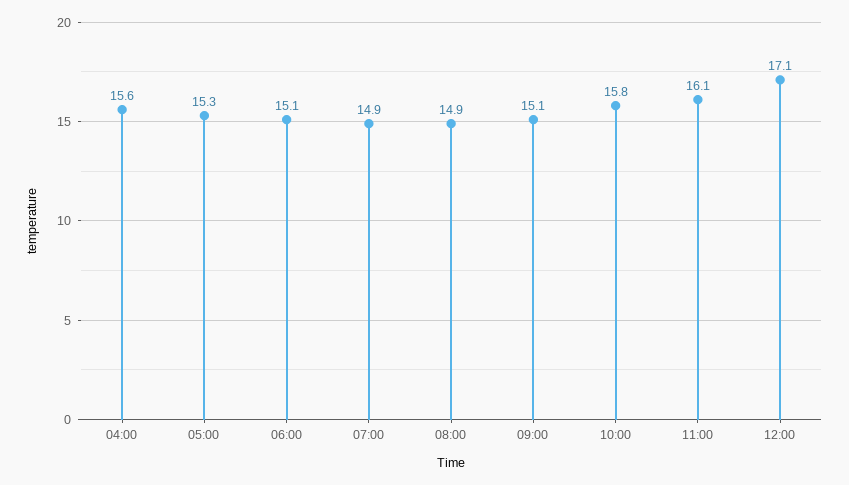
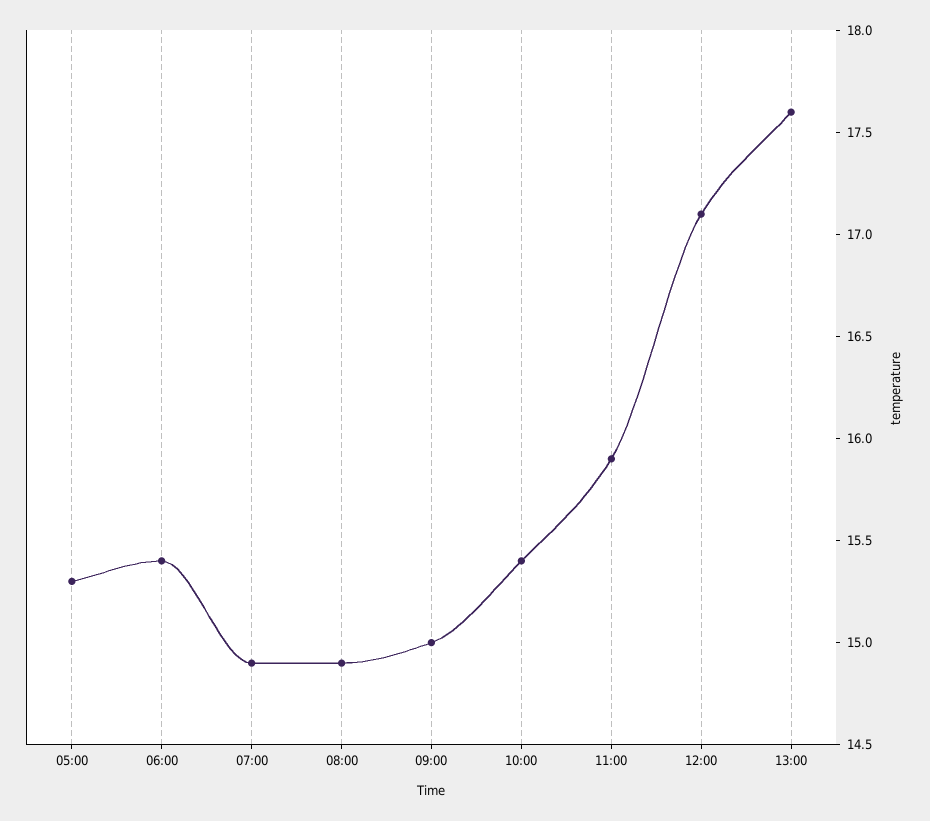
04:00: 15.6 -> none
06:00: 15.1 -> 15.4
09:00: 15.1 -> 15
10:00: 15.8 -> 15.4
11:00: 16.1 -> 15.9
13:00: none -> 17.6

